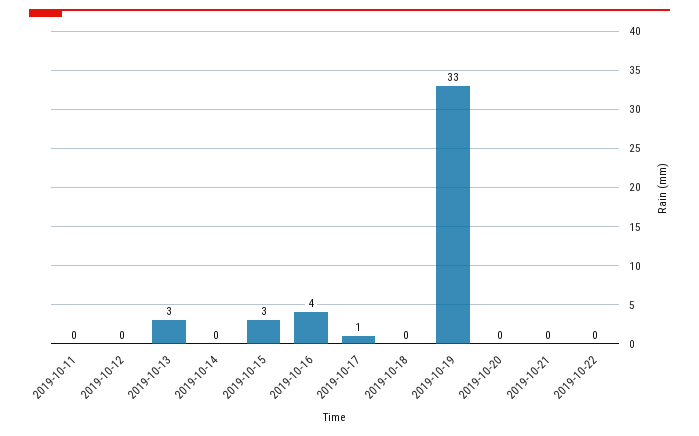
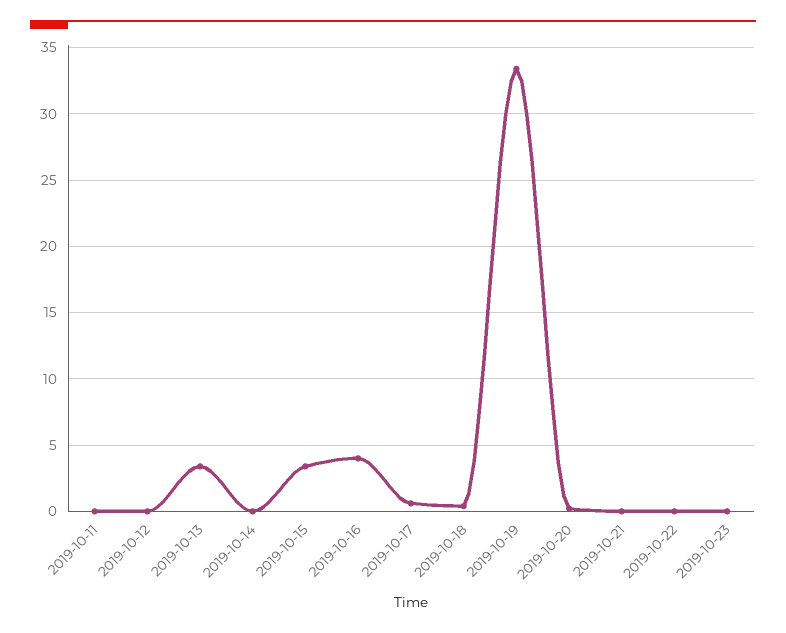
2019-10-23: none -> 0

